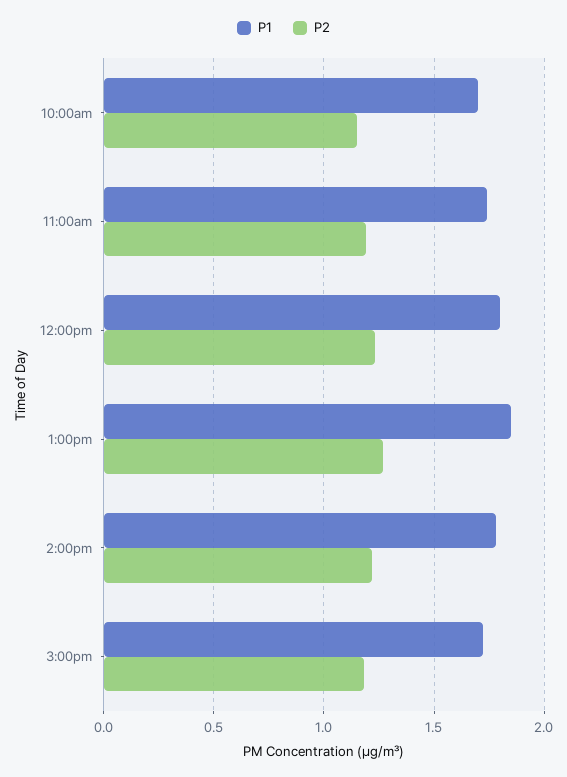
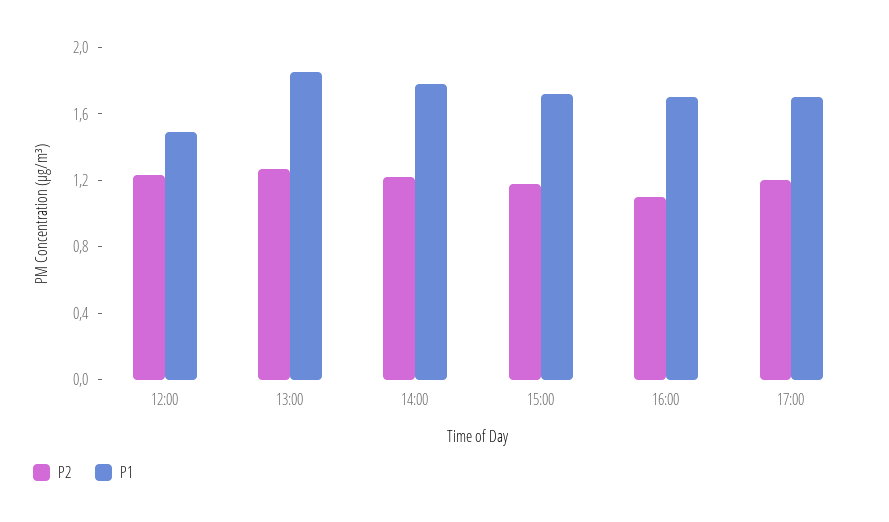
P1, 10:00am: 1.7 -> none
P2, 10:00am: 1.15 -> none
P1, 11:00am: 1.75 -> none
P2, 11:00am: 1.2 -> none
P1, 12:00pm: 1.8 -> 1.5
P2, 16:00: none -> 1.1
P1, 16:00: none -> 1.7
P2, 17:00: none -> 1.2
P1, 17:00: none -> 1.7

